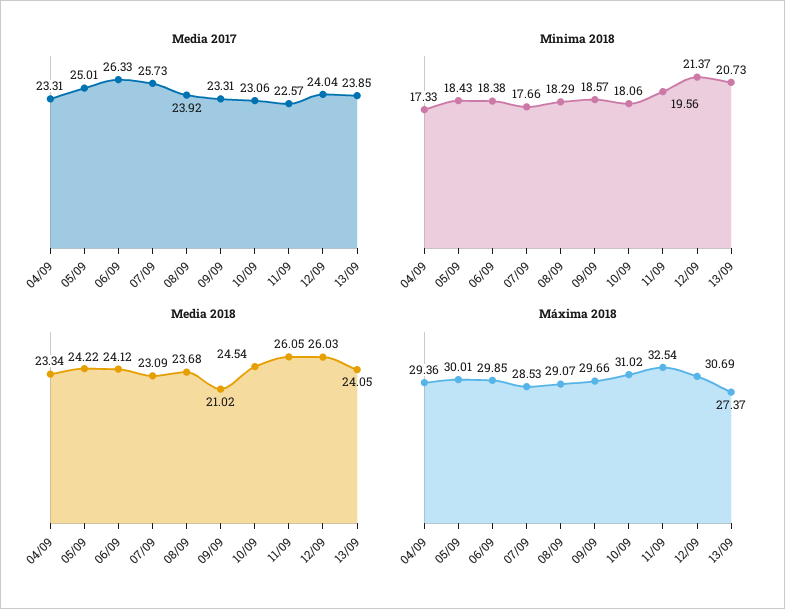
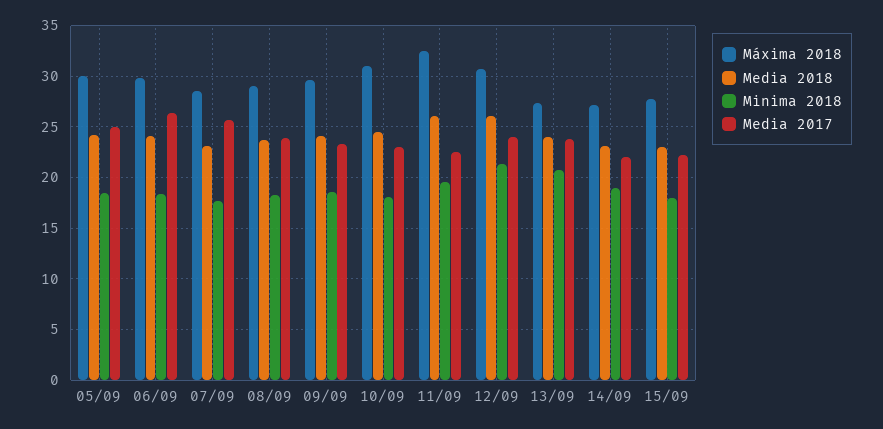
Media 2017, 04/09: 23.31 -> none
Minima 2018, 04/09: 17.33 -> none
Media 2018, 04/09: 23.34 -> none
Media 2018, 09/09: 21.02 -> 24
Máxima 2018, 04/09: 29.36 -> none
Máxima 2018, 14/09: none -> 27
Media 2018, 14/09: none -> 23
Minima 2018, 14/09: none -> 19
Media 2017, 14/09: none -> 22
Máxima 2018, 15/09: none -> 28
Media 2018, 15/09: none -> 23
Minima 2018, 15/09: none -> 18
Media 2017, 15/09: none -> 22

